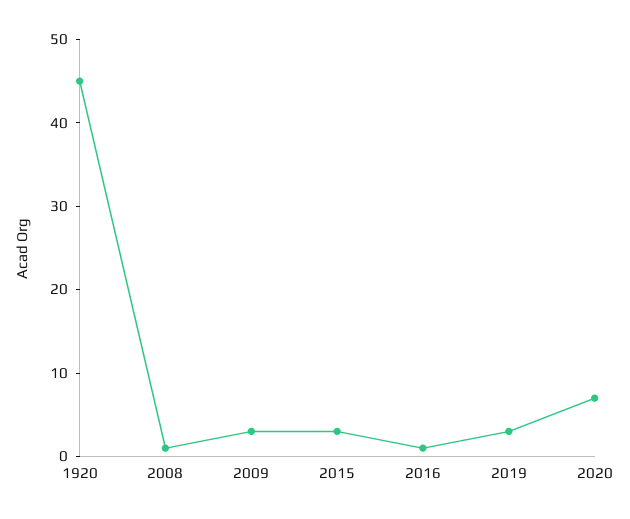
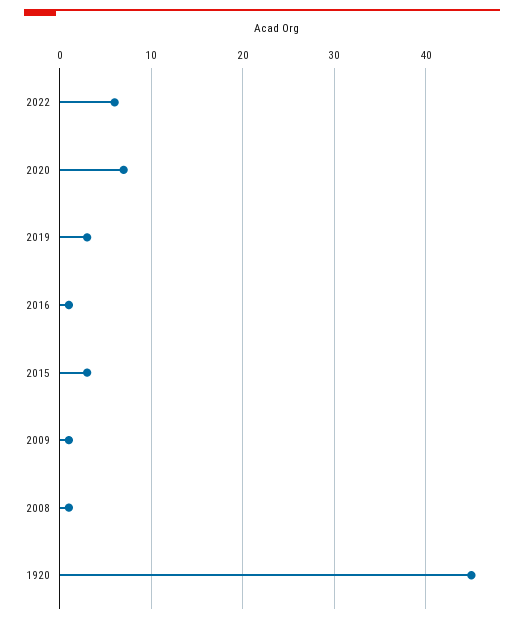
2009: 3 -> 1
2022: none -> 6

